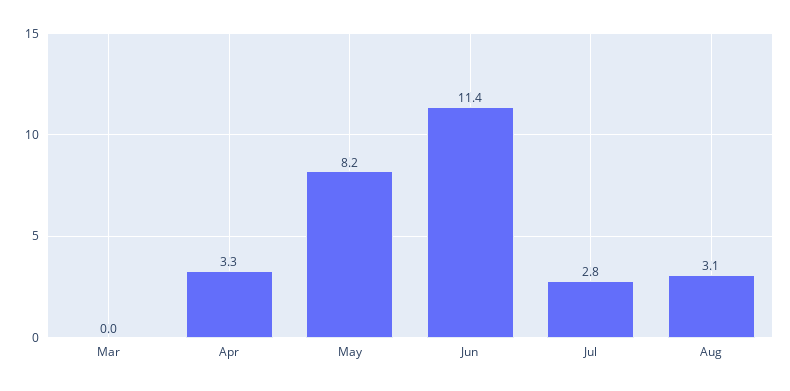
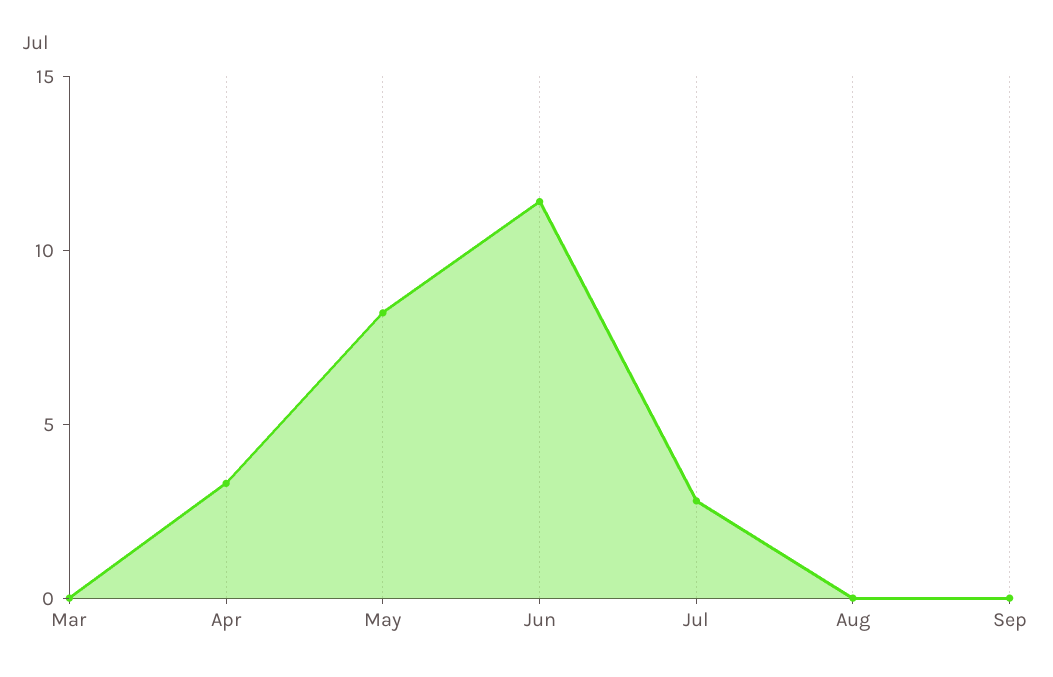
Aug: 3.1 -> 0
Sep: none -> 0

